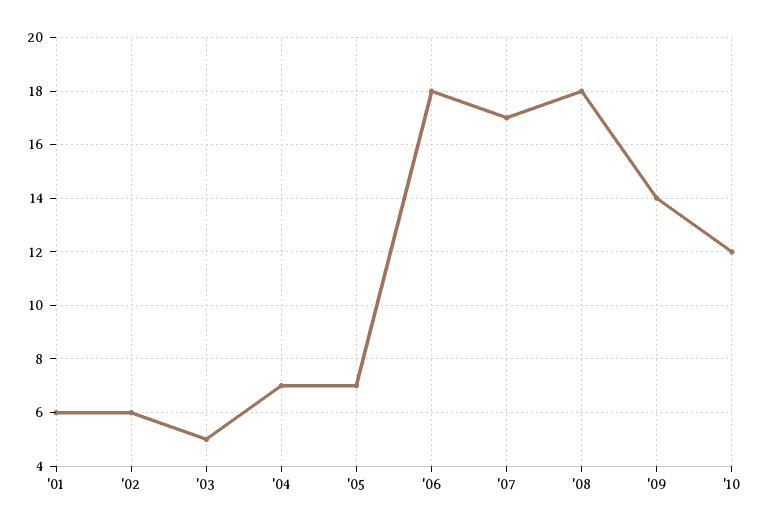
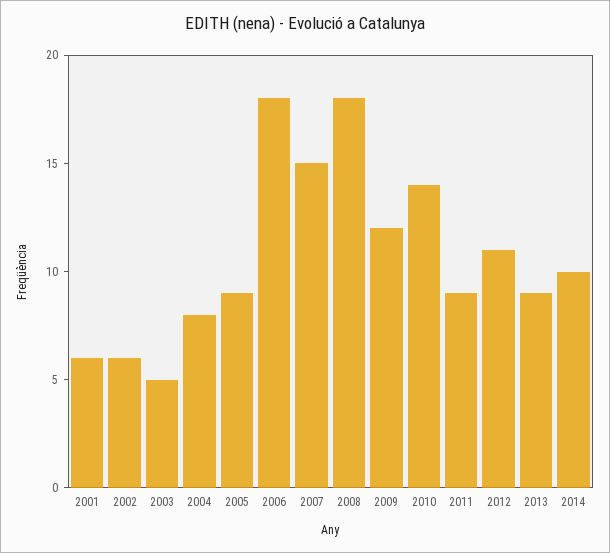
'04: 7 -> 8
'05: 7 -> 9
'07: 17 -> 15
'09: 14 -> 12
'10: 12 -> 14
2011: none -> 9
2012: none -> 11
2013: none -> 9
2014: none -> 10

